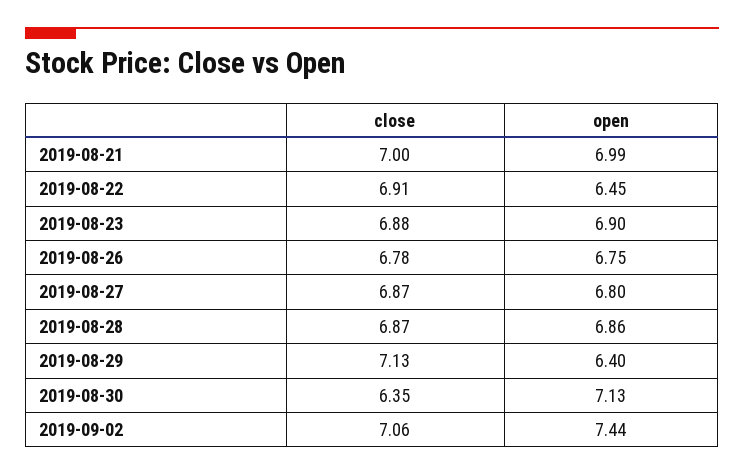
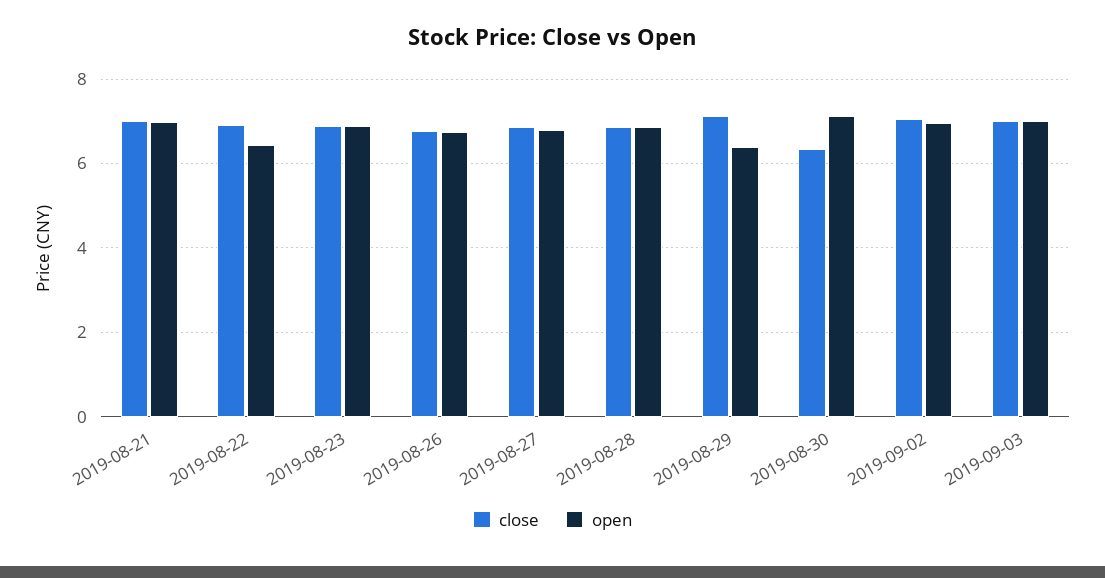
open, 2019-09-02: 7.44 -> 7
close, 2019-09-03: none -> 7
open, 2019-09-03: none -> 7

